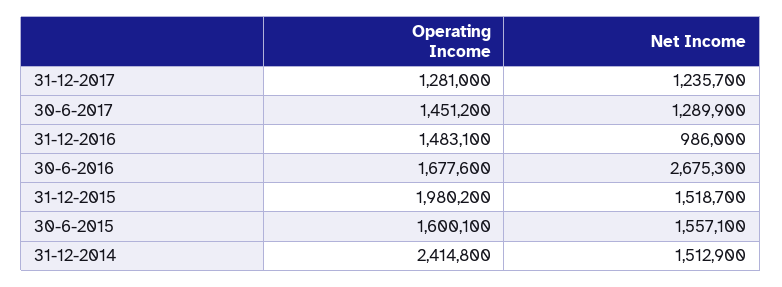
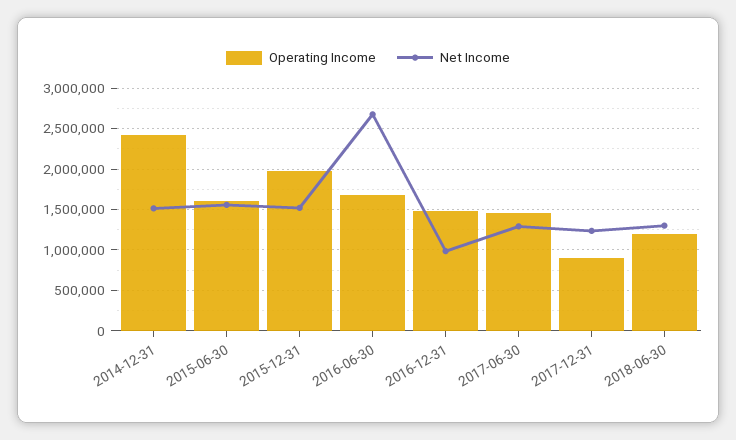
Operating Income, 31-12-2017: 1281000 -> 900000
Operating Income, 2018-06-30: none -> 1200000
Net Income, 2018-06-30: none -> 1300000

